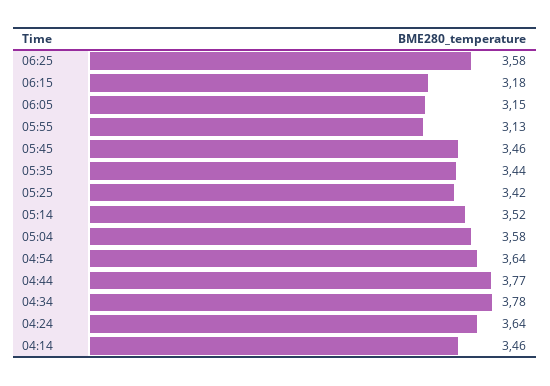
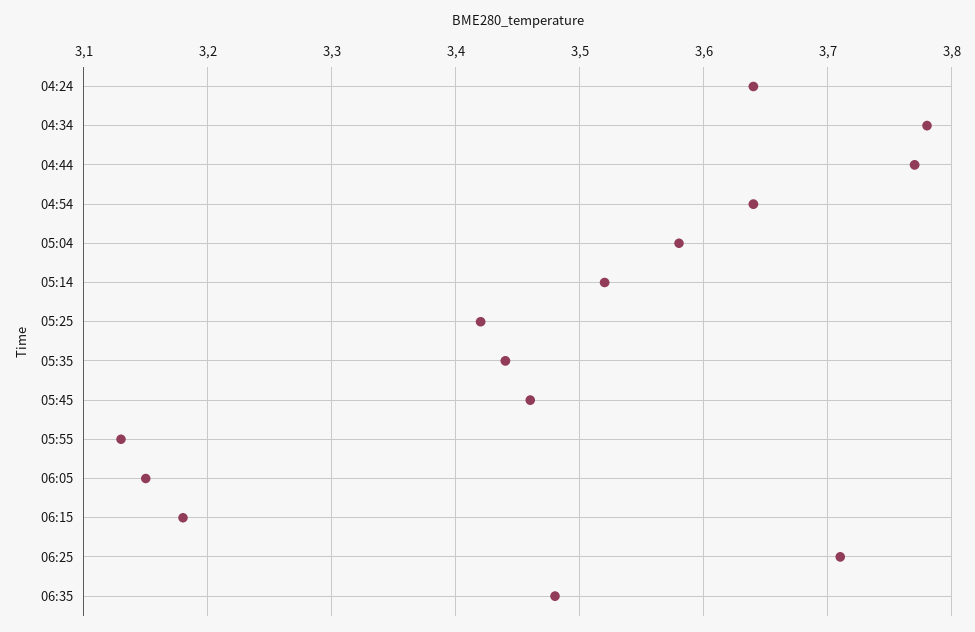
06:25: 3.58 -> 3.71
04:14: 3.46 -> none
06:35: none -> 3.48

